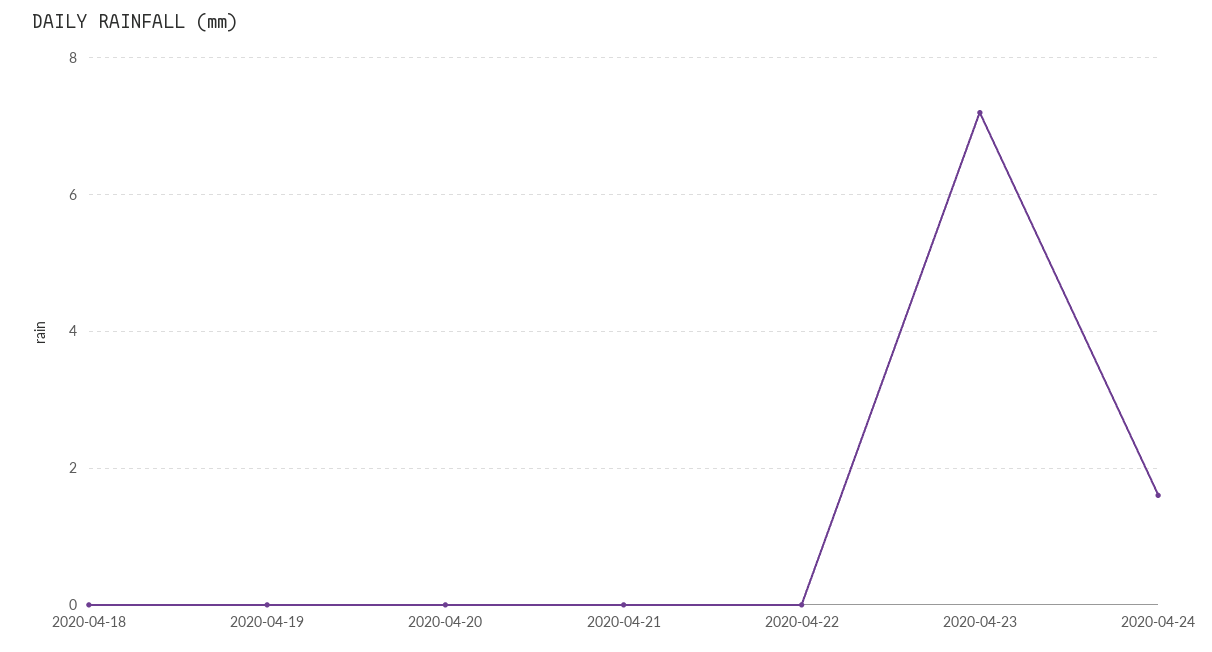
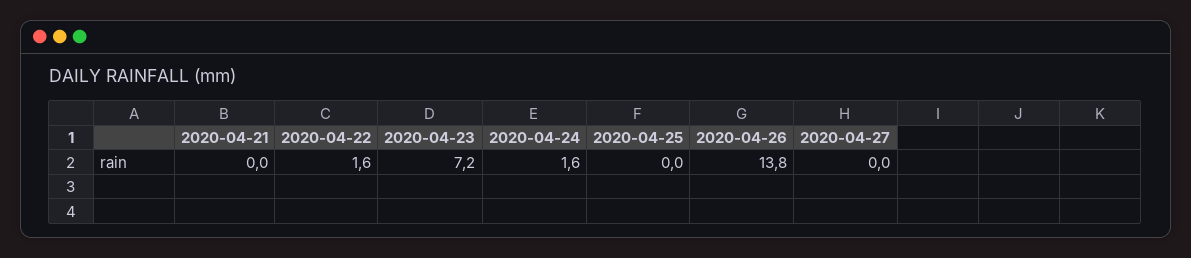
2020-04-18: 0 -> none
2020-04-19: 0 -> none
2020-04-20: 0 -> none
2020-04-22: 0 -> 1.6
2020-04-25: none -> 0
2020-04-26: none -> 13.8
2020-04-27: none -> 0

